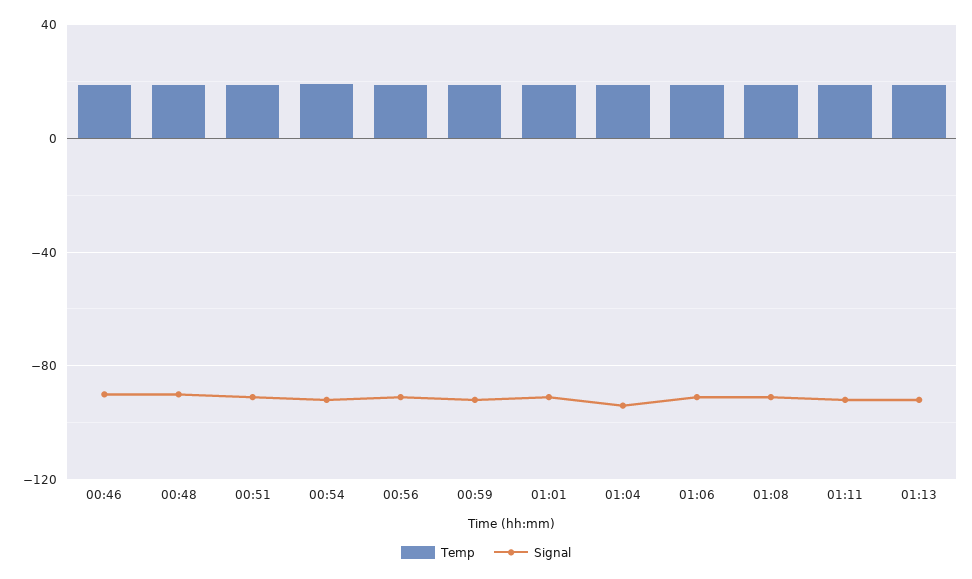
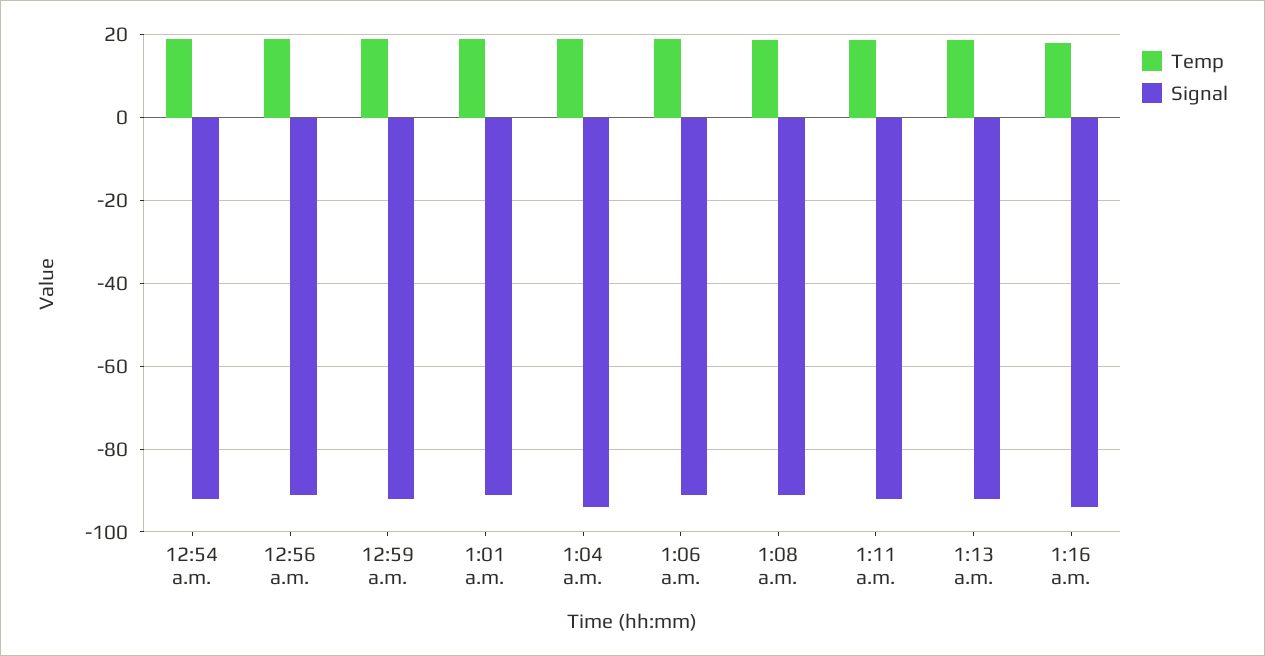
Temp, 00:46: 20 -> none
Signal, 00:46: -90 -> none
Temp, 00:48: 20 -> none
Signal, 00:48: -90 -> none
Temp, 00:51: 20 -> none
Signal, 00:51: -90 -> none
Temp, 1:16 a.m.: none -> 18
Signal, 1:16 a.m.: none -> -94

